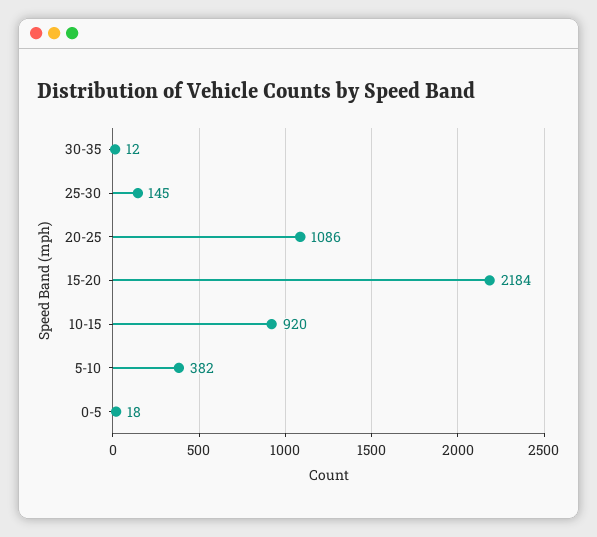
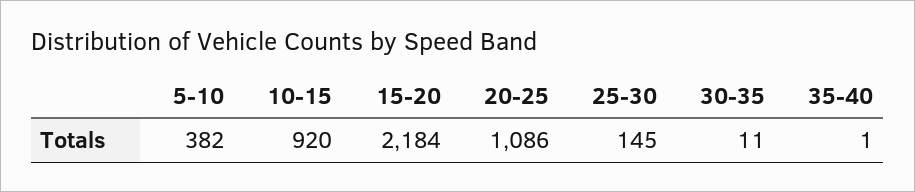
30-35: 12 -> 11
0-5: 18 -> none
35-40: none -> 1

